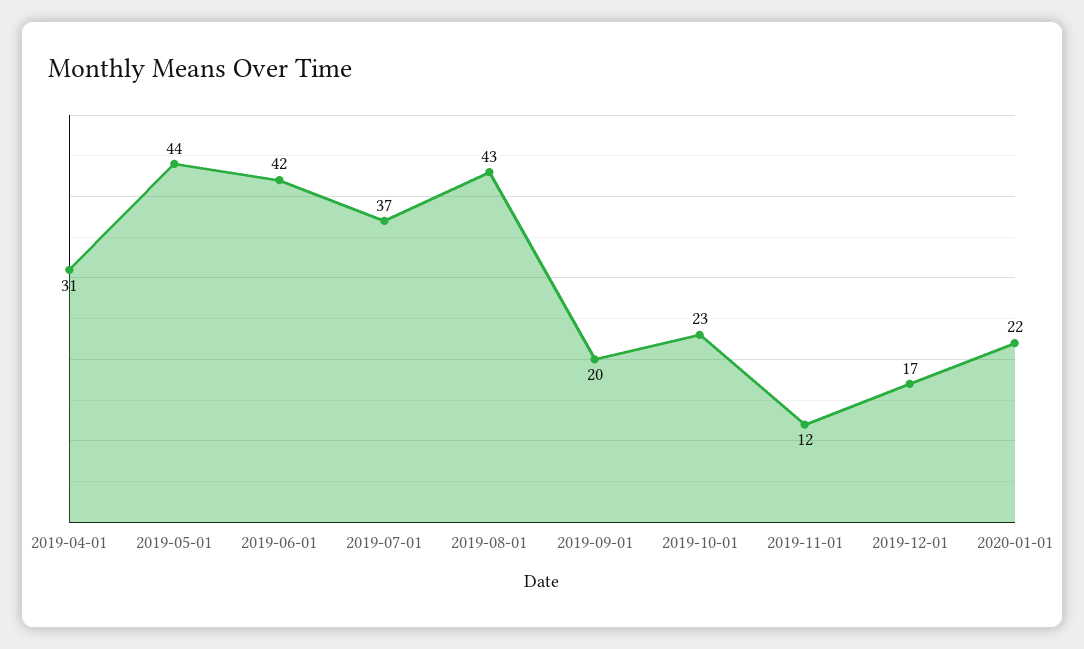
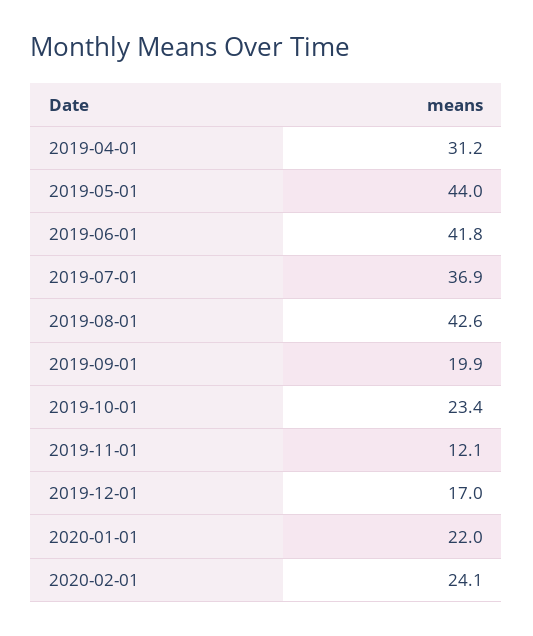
2020-02-01: none -> 24.1

